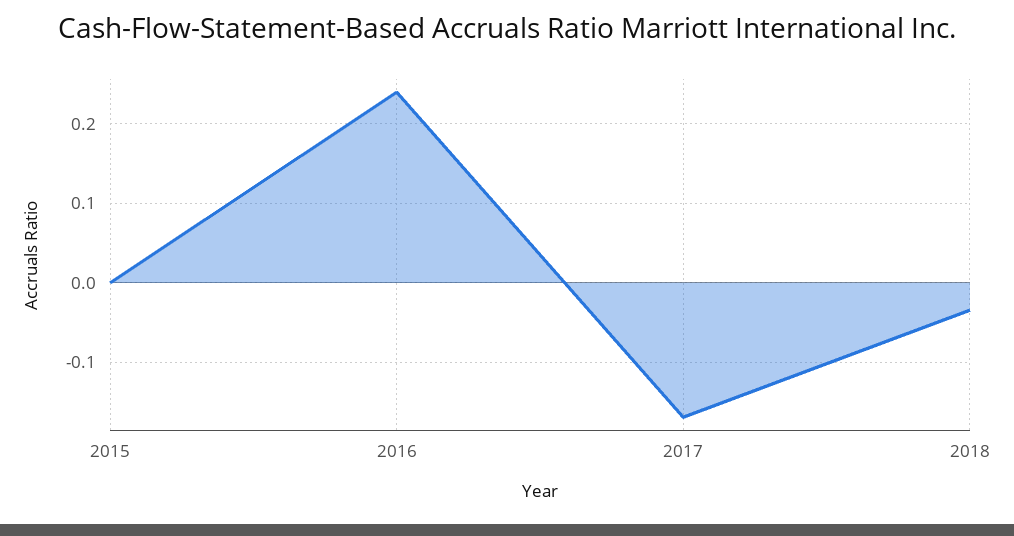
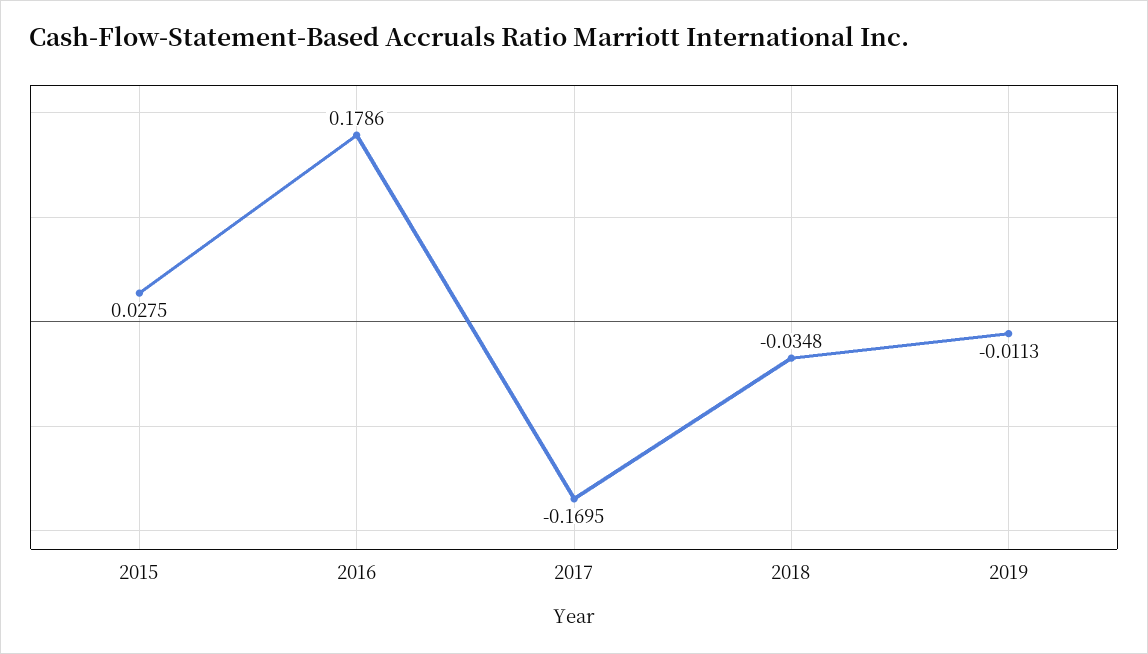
2015: 0 -> 0.0275
2016: 0.24 -> 0.1786
2019: none -> -0.0113

